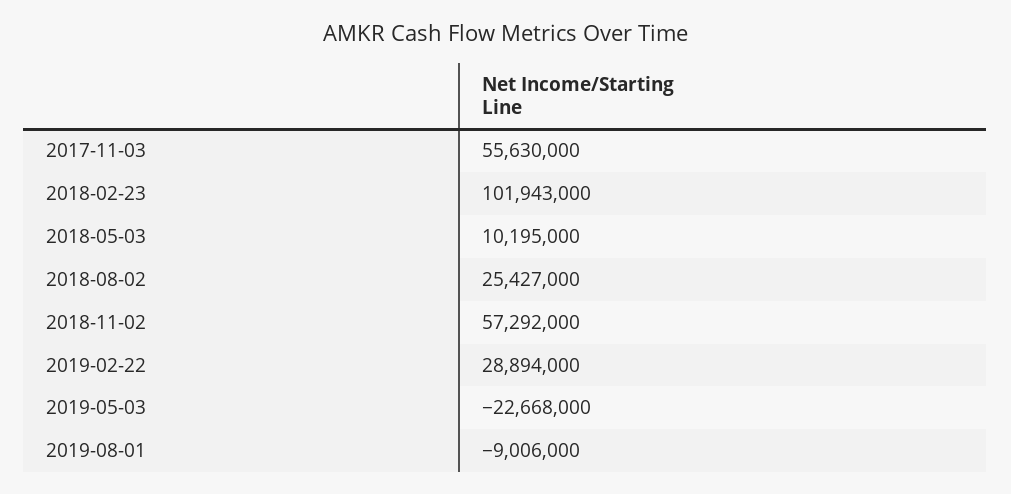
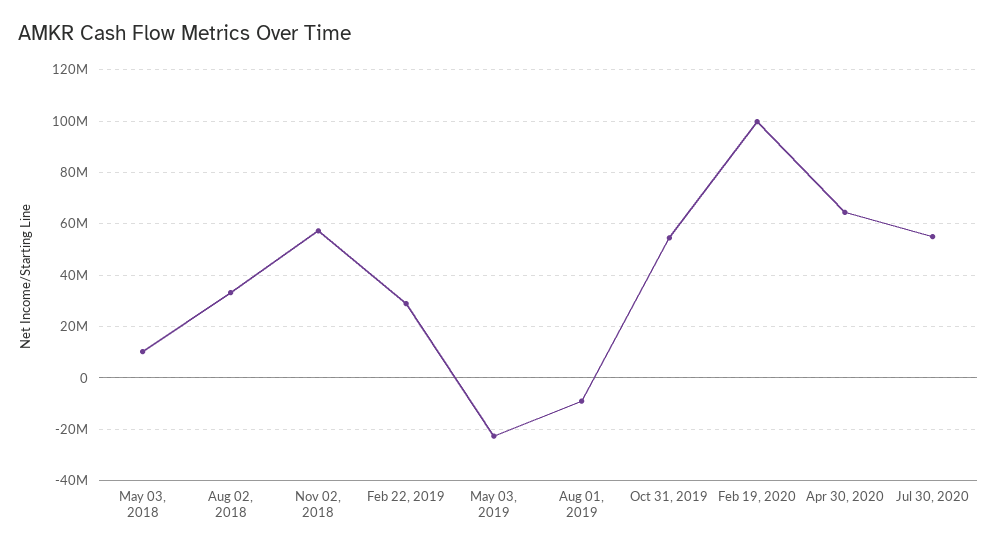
2017-11-03: 55630000 -> none
2018-02-23: 101943000 -> none
2018-08-02: 25427000 -> 32500000
Oct 31, 2019: none -> 55000000
Feb 19, 2020: none -> 100000000
Apr 30, 2020: none -> 65000000
Jul 30, 2020: none -> 55000000

